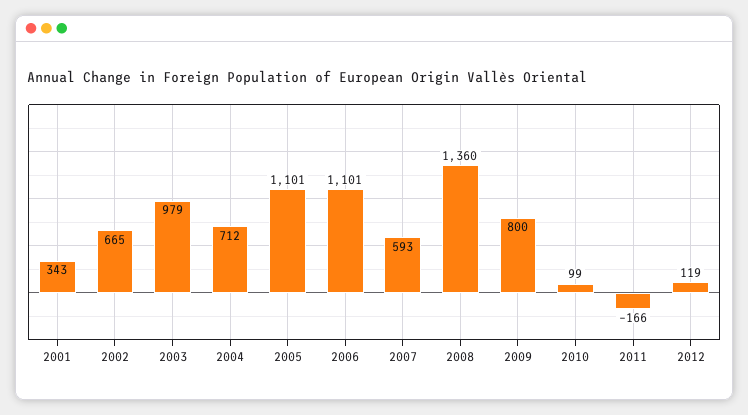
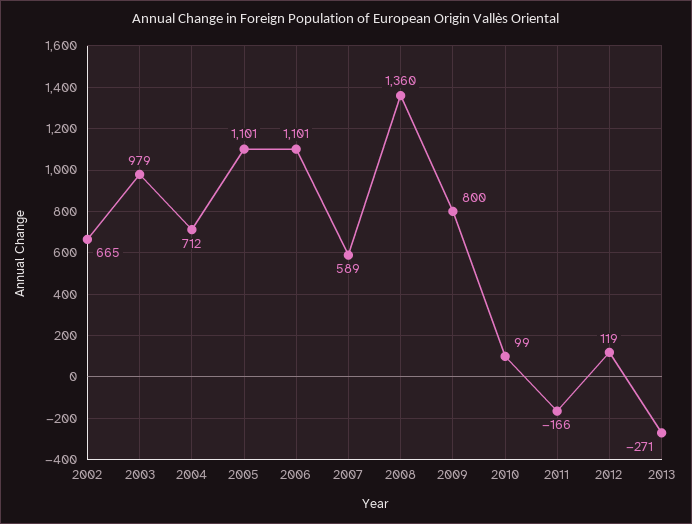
2001: 343 -> none
2007: 593 -> 589
2013: none -> -271

